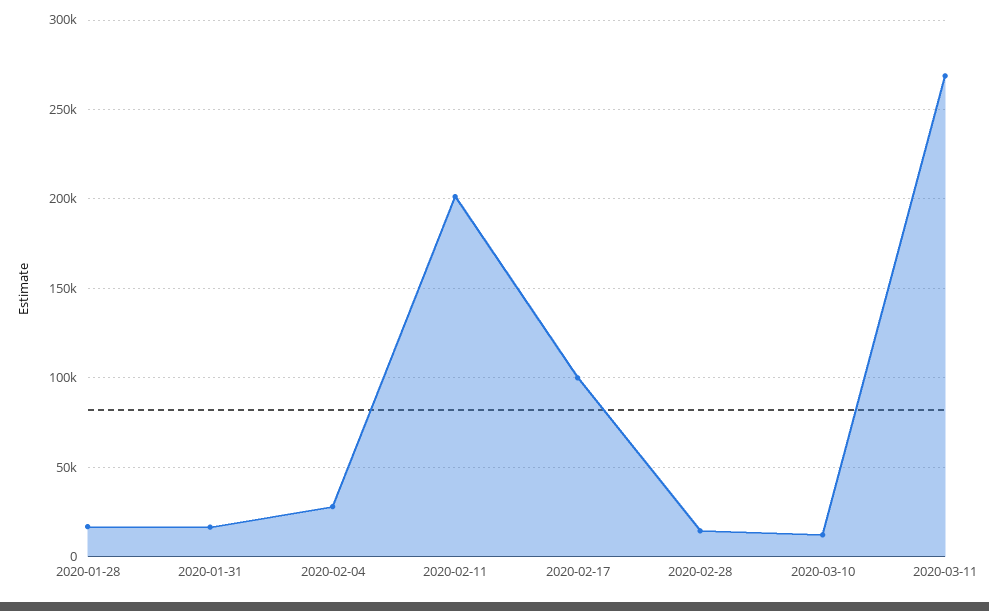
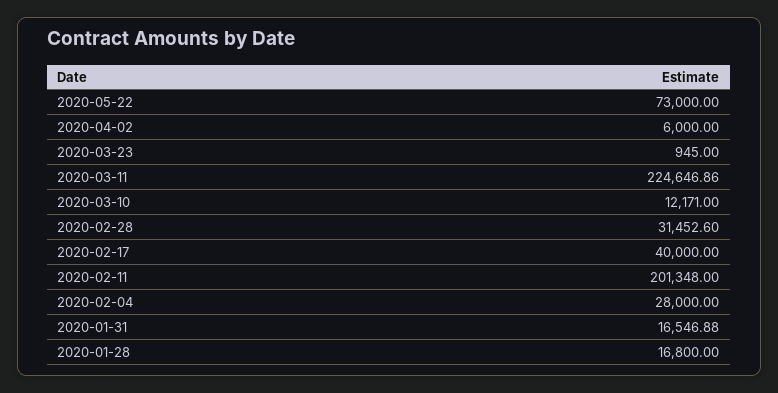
2020-02-17: 100000 -> 40000
2020-02-28: 15000 -> 31452.6
2020-03-11: 270000 -> 224646.86
2020-05-22: none -> 73000
2020-04-02: none -> 6000
2020-03-23: none -> 945

